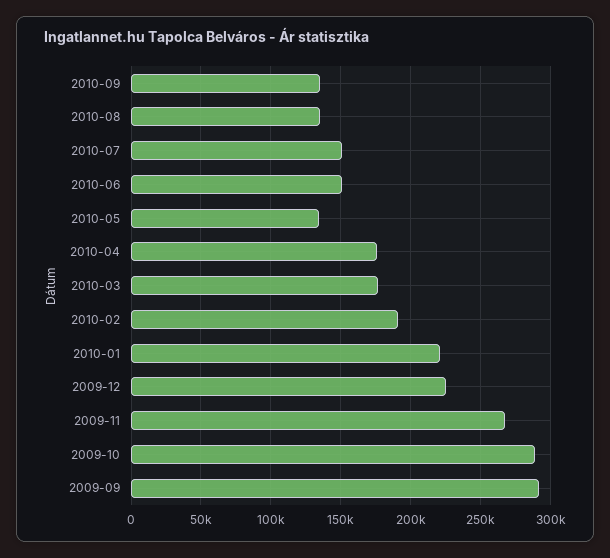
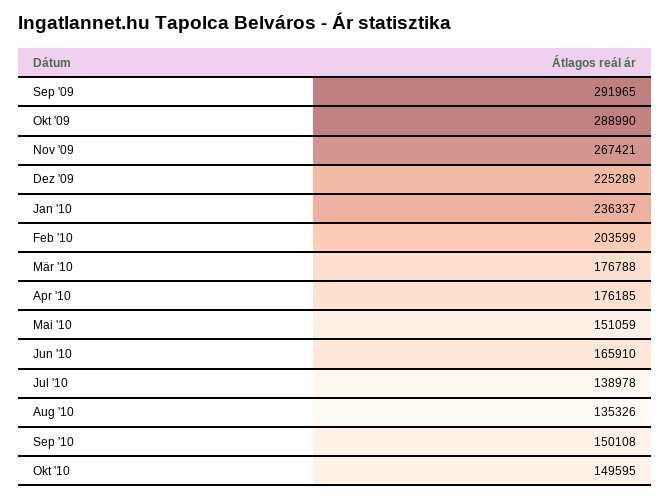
2010-09: 135000 -> 150108
2010-07: 150000 -> 138978
2010-06: 150000 -> 165910
2010-05: 135000 -> 151059
2010-02: 190000 -> 203599
2010-01: 220000 -> 236337
Okt '10: none -> 149595

